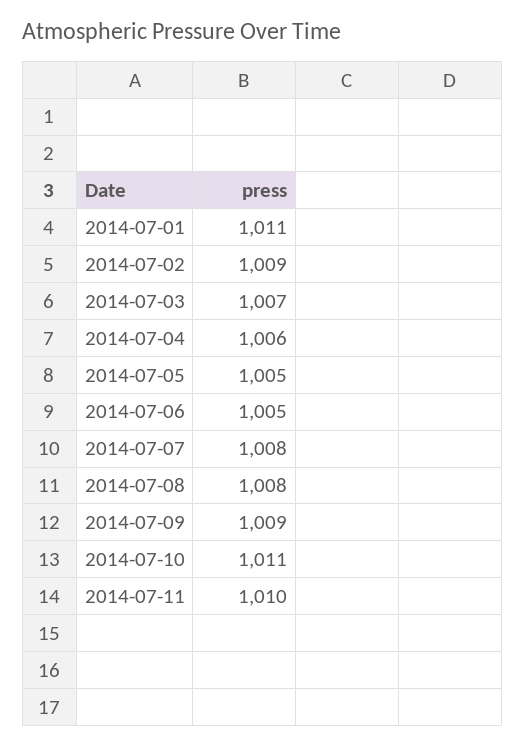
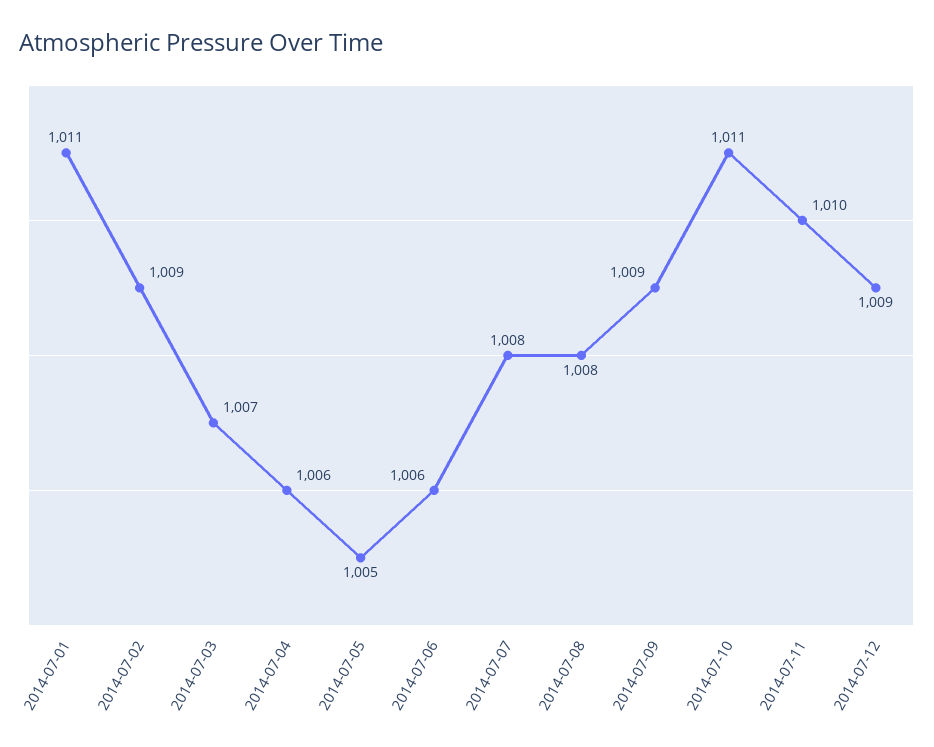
2014-07-06: 1005 -> 1006
2014-07-12: none -> 1009

